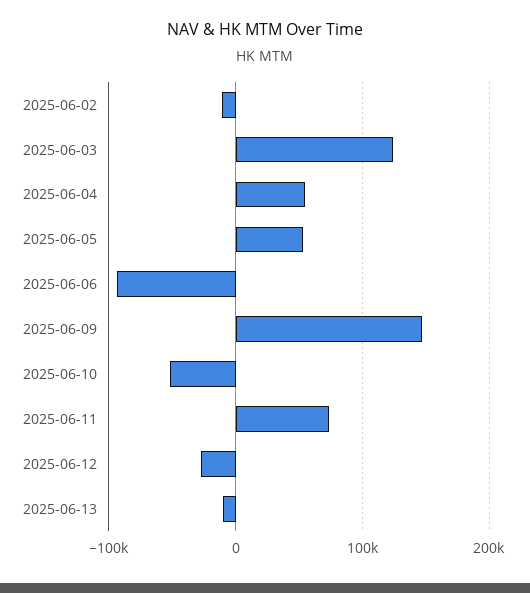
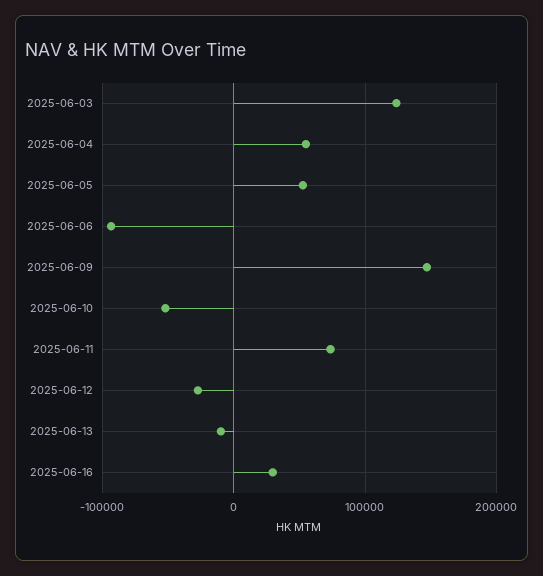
2025-06-02: -10000 -> none
2025-06-16: none -> 30000

